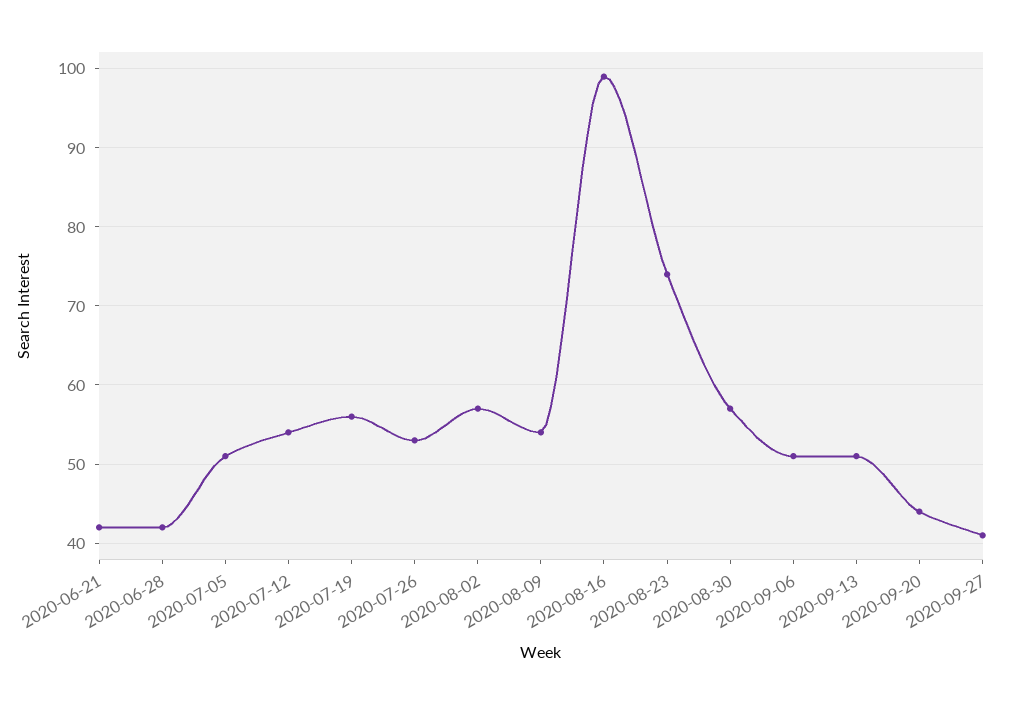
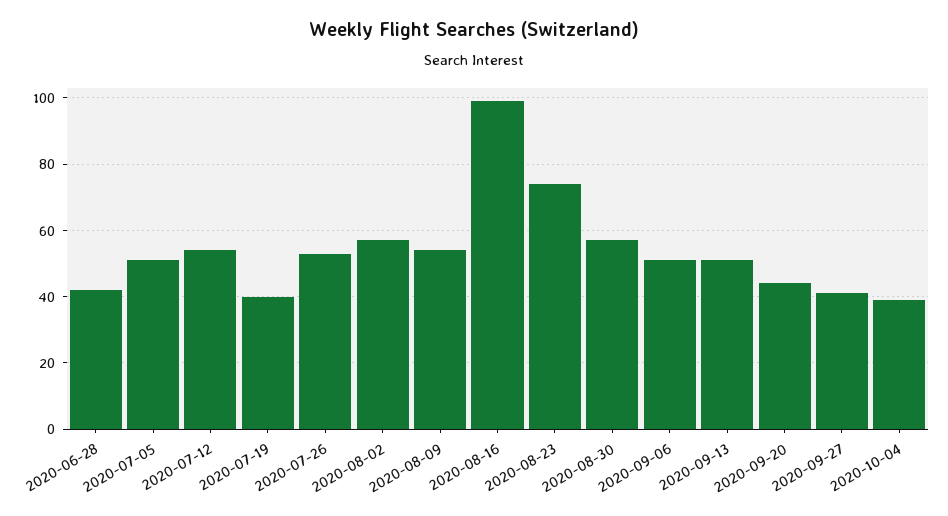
2020-06-21: 42 -> none
2020-07-19: 56 -> 40
2020-10-04: none -> 40

